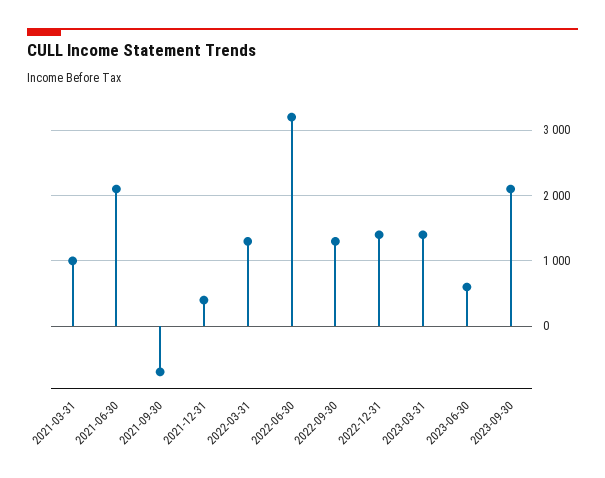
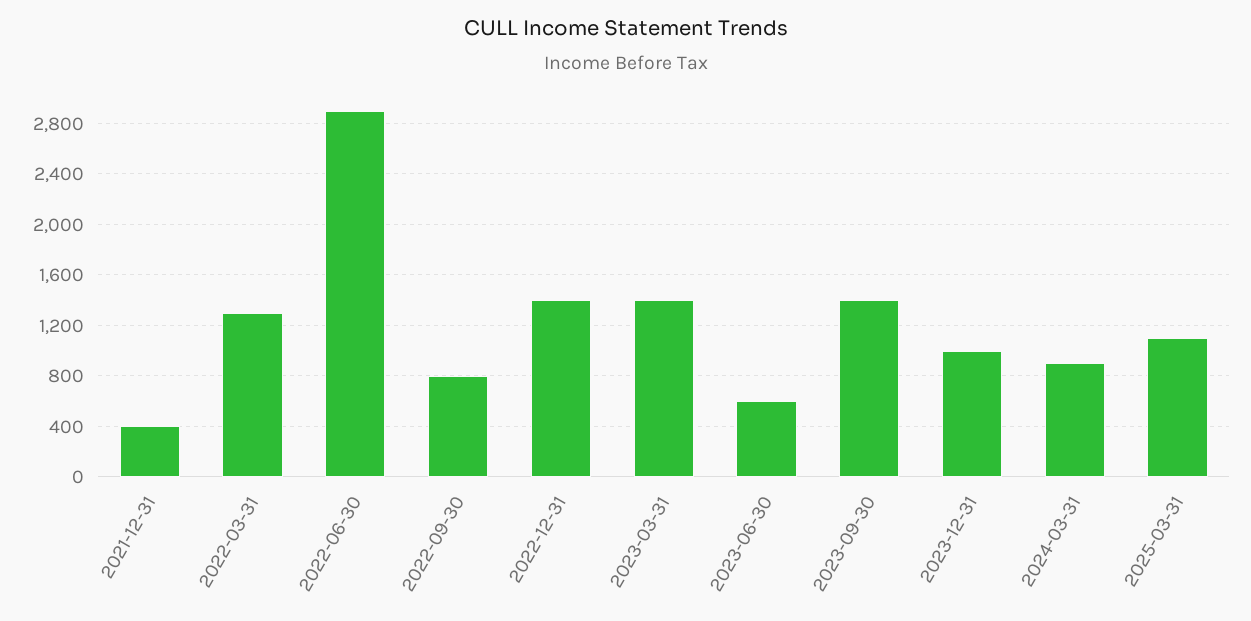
2021-03-31: 1000 -> none
2021-06-30: 2100 -> none
2021-09-30: -700 -> none
2022-06-30: 3200 -> 2900
2022-09-30: 1300 -> 800
2023-09-30: 2100 -> 1400
2023-12-31: none -> 1000
2024-03-31: none -> 900
2025-03-31: none -> 1100

